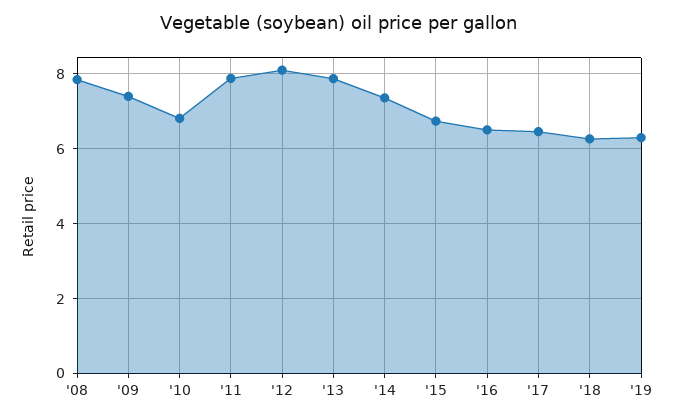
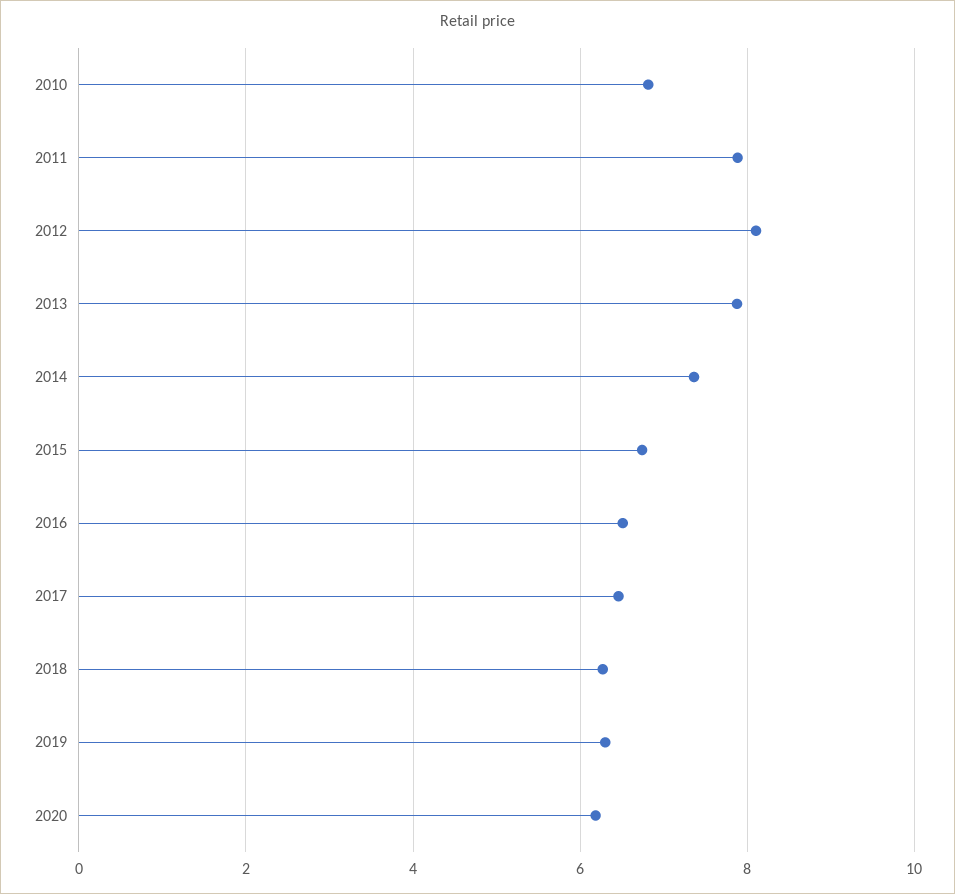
'08: 7.8 -> none
'09: 7.4 -> none
2020: none -> 6.2

